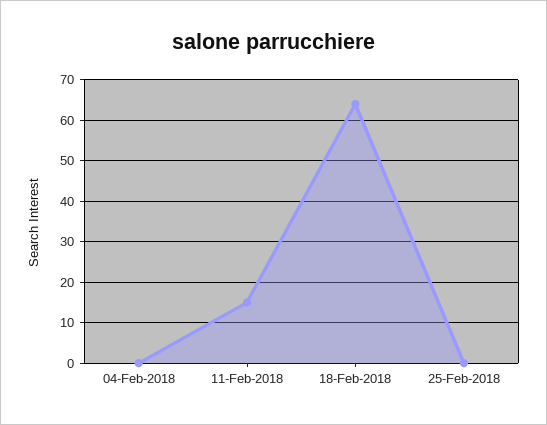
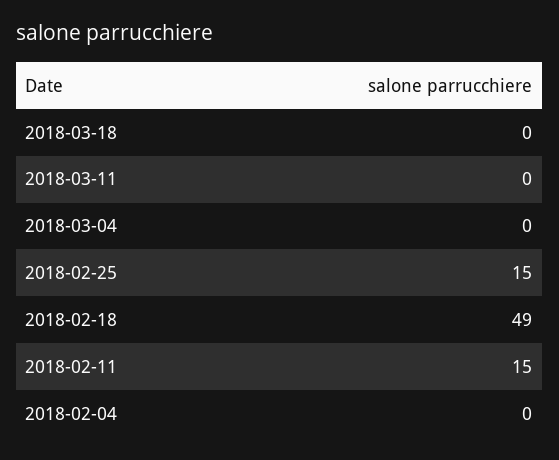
18-Feb-2018: 65 -> 49
25-Feb-2018: 0 -> 15
2018-03-18: none -> 0
2018-03-11: none -> 0
2018-03-04: none -> 0

